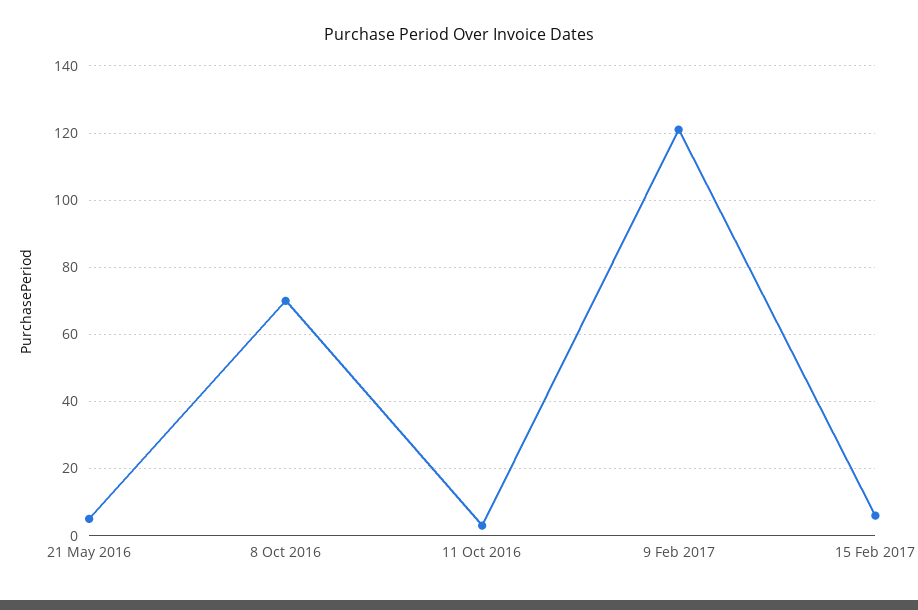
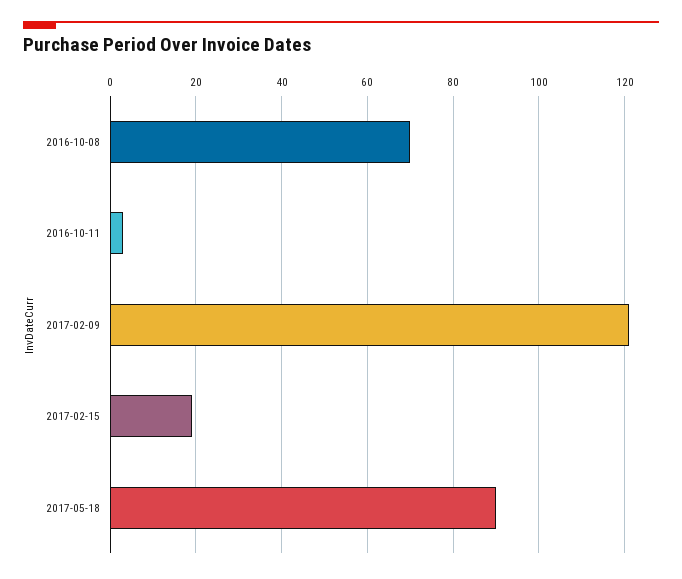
21 May 2016: 5 -> none
15 Feb 2017: 5 -> 20
2017-05-18: none -> 90

